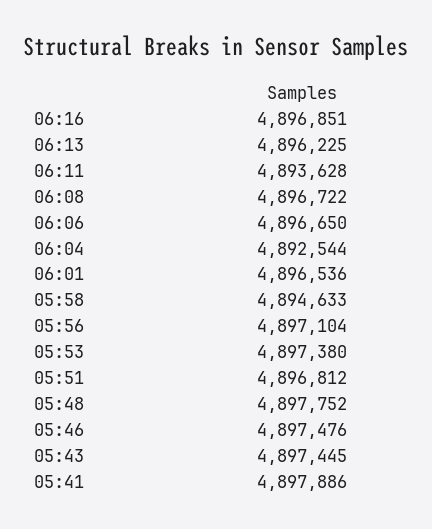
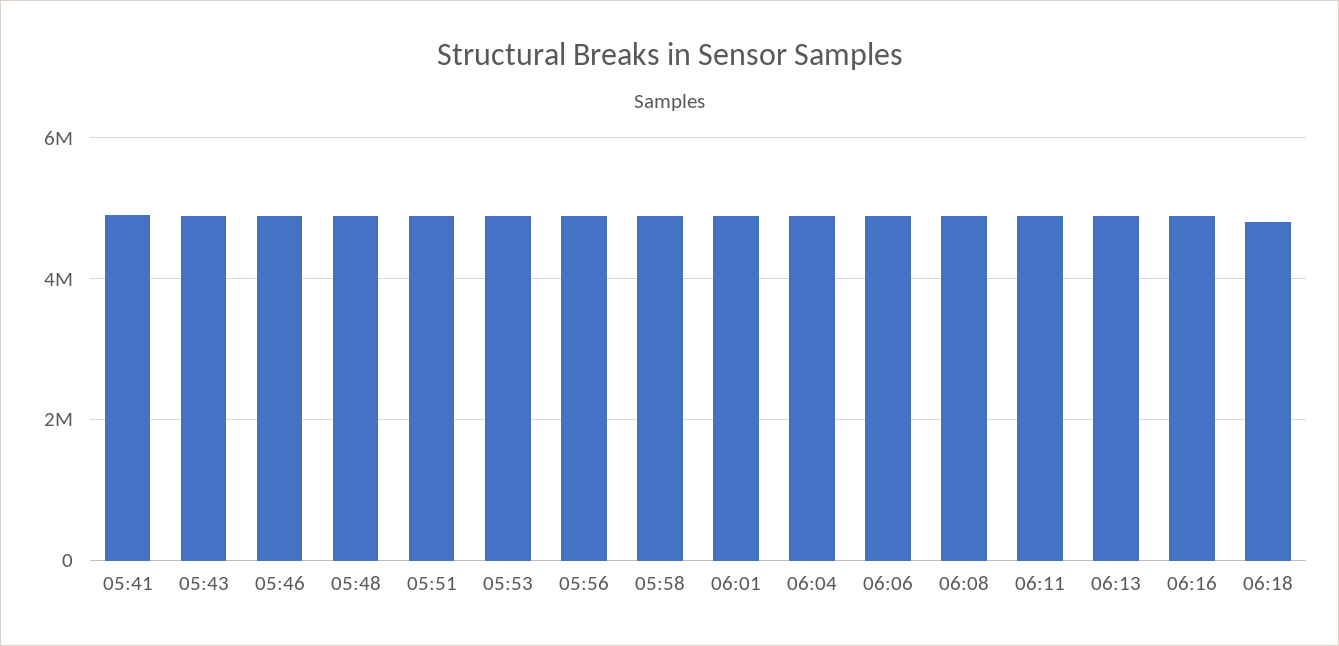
06:18: none -> 4800000

